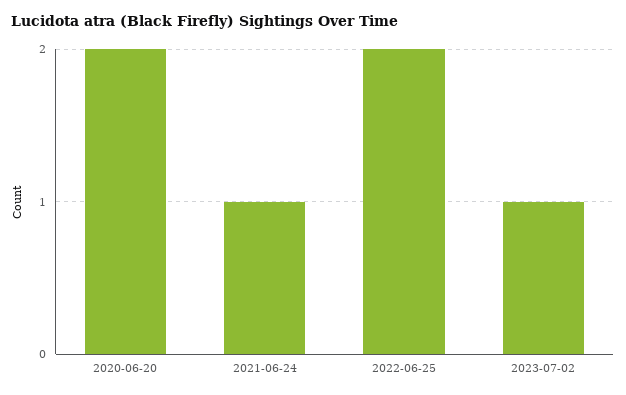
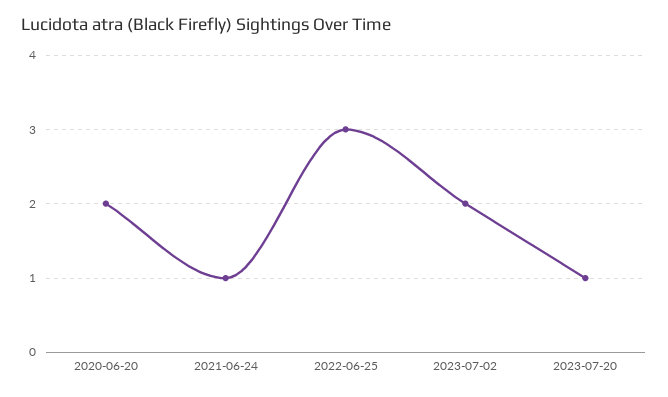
2022-06-25: 2 -> 3
2023-07-02: 1 -> 2
2023-07-20: none -> 1

